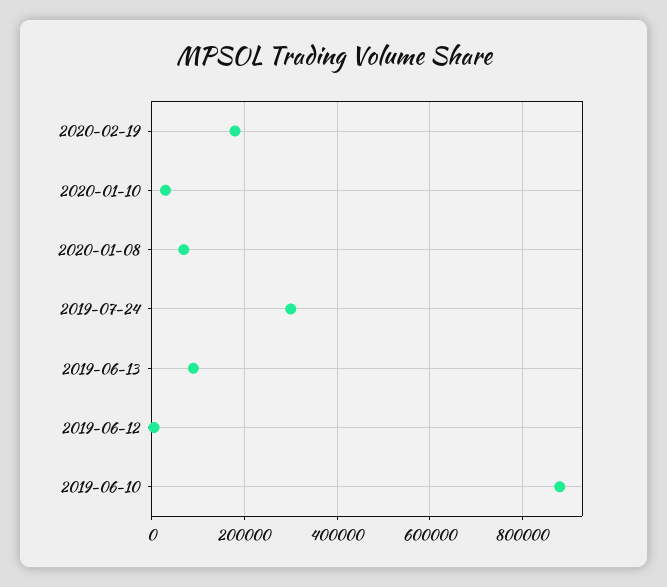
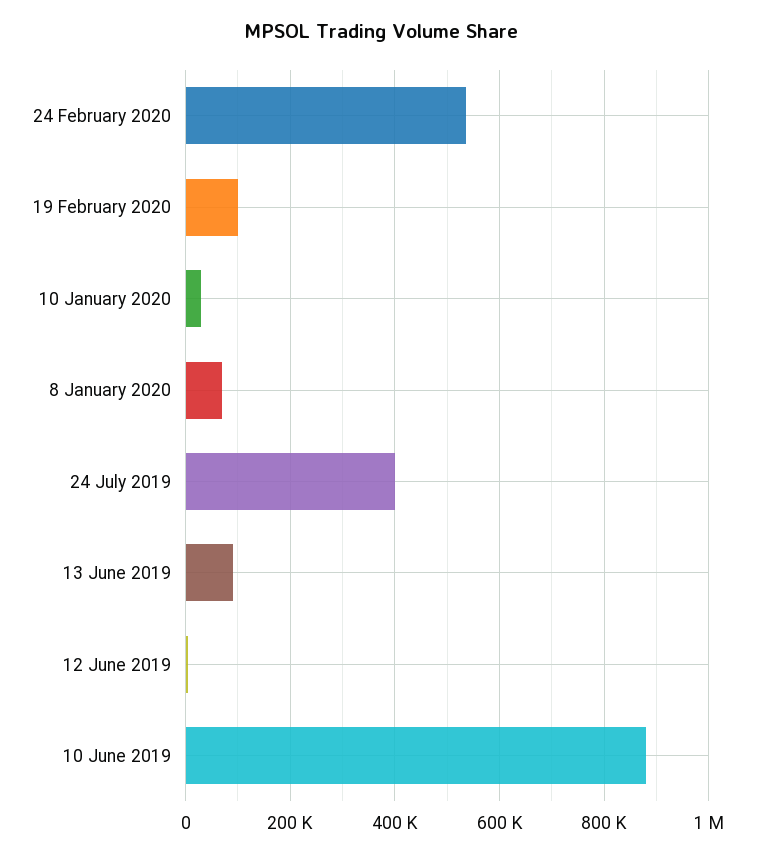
2020-02-19: 180000 -> 100000
2019-07-24: 300000 -> 400000
24 February 2020: none -> 540000

